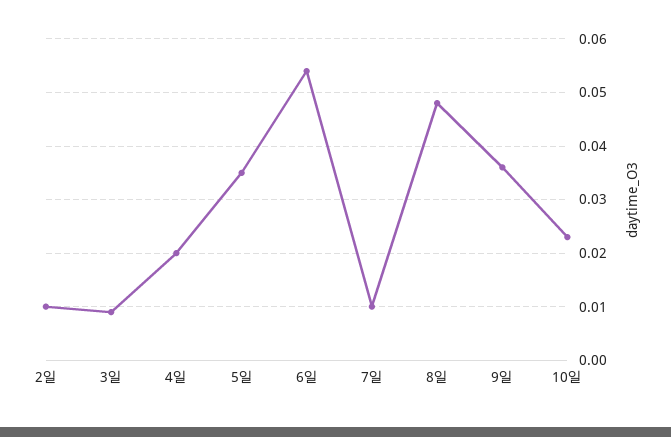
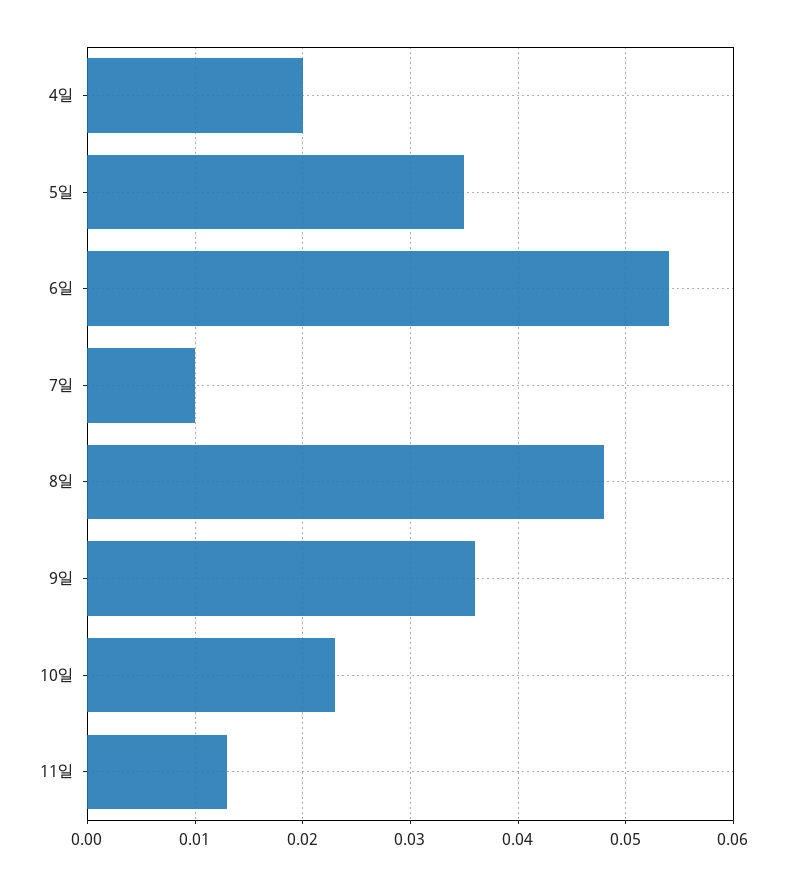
2일: 0.01 -> none
3일: 0.01 -> none
11일: none -> 0.013

